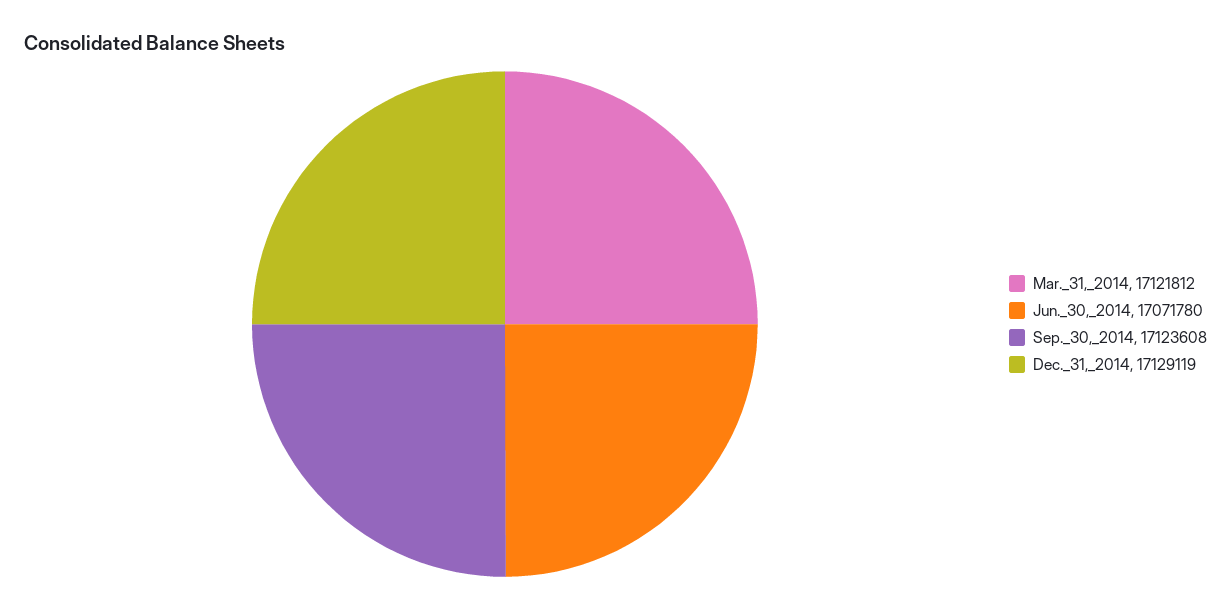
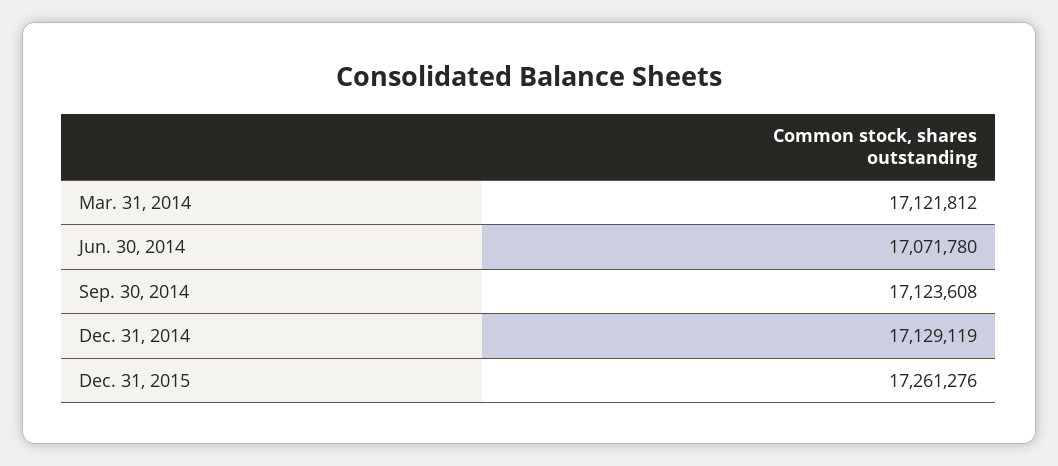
Dec. 31, 2015: none -> 17261276

